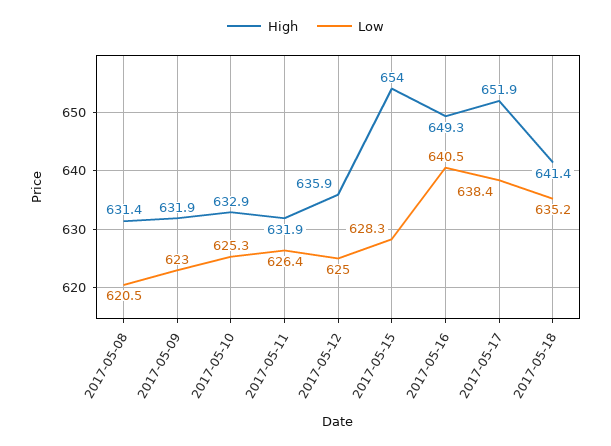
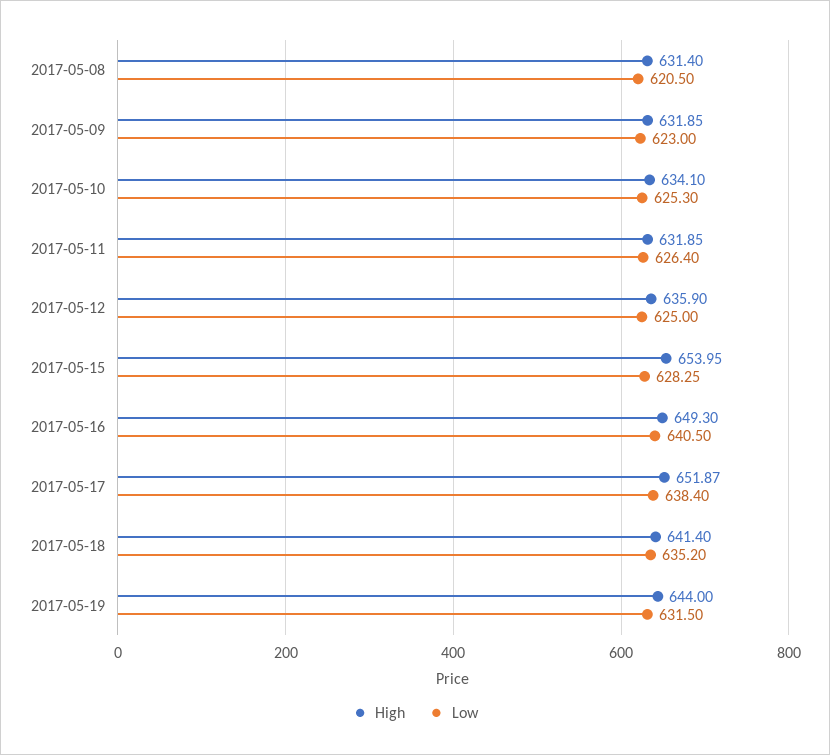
High, 2017-05-10: 632.9 -> 634.1
High, 2017-05-19: none -> 644
Low, 2017-05-19: none -> 631.5

